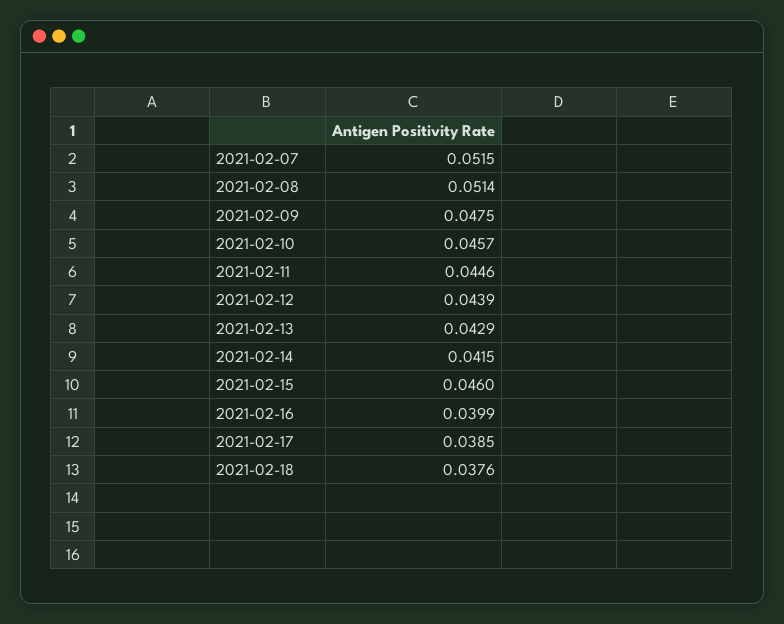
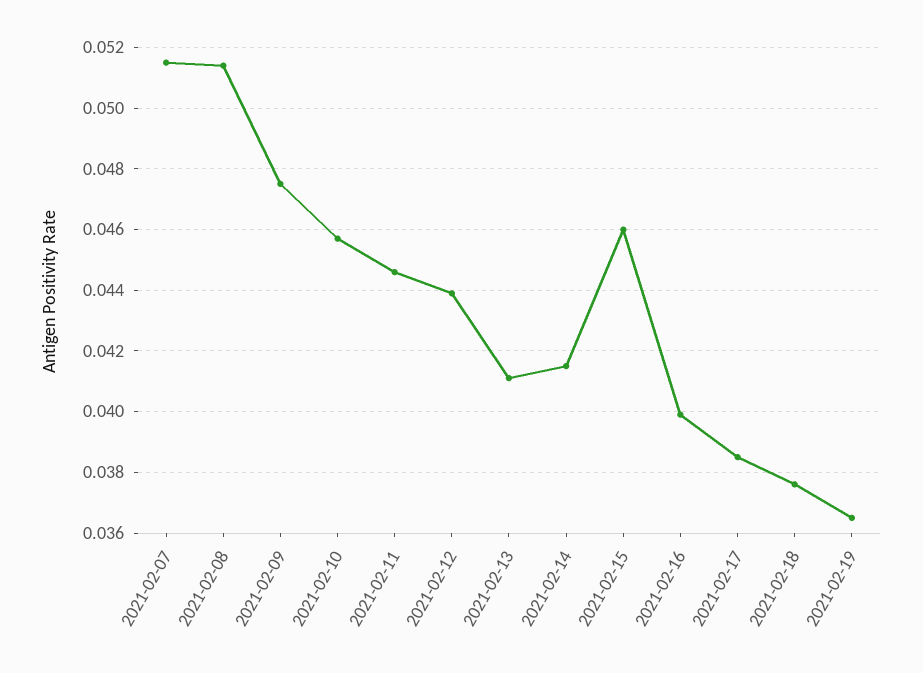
2021-02-13: 0.0429 -> 0.041
2021-02-19: none -> 0.0365

